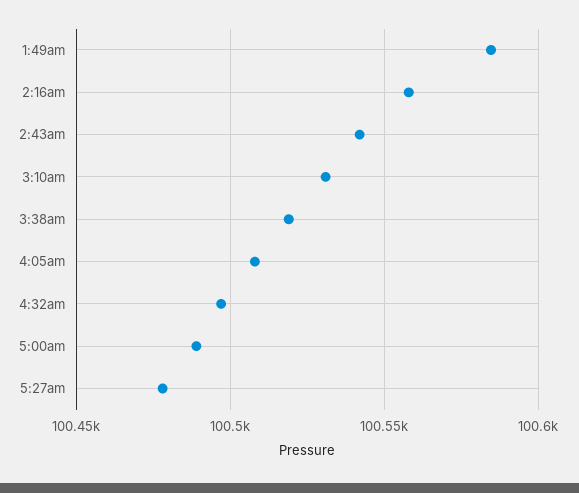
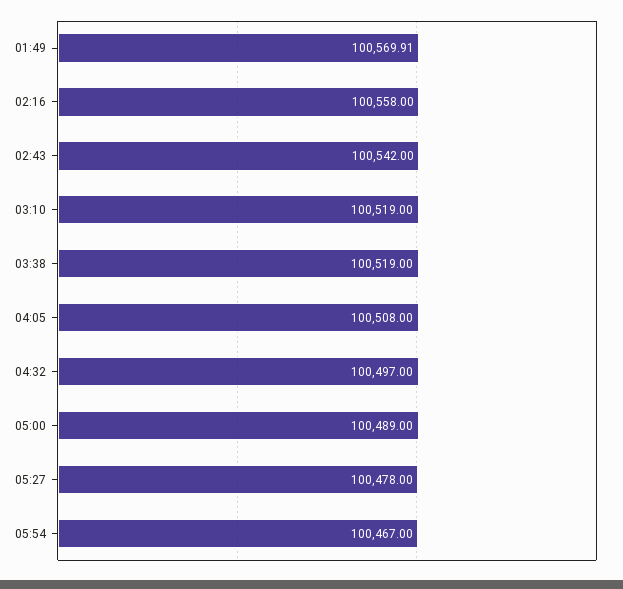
1:49am: 100585 -> 100569.91
3:10am: 100530 -> 100519
05:54: none -> 100467

